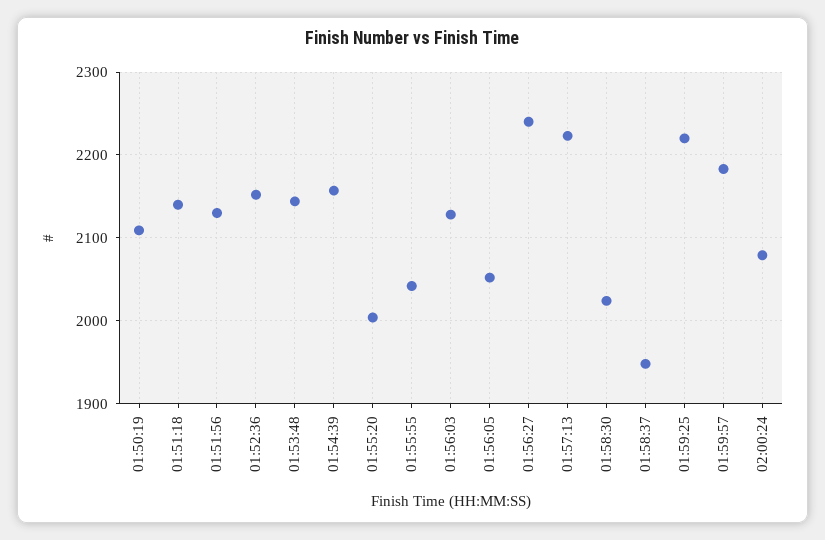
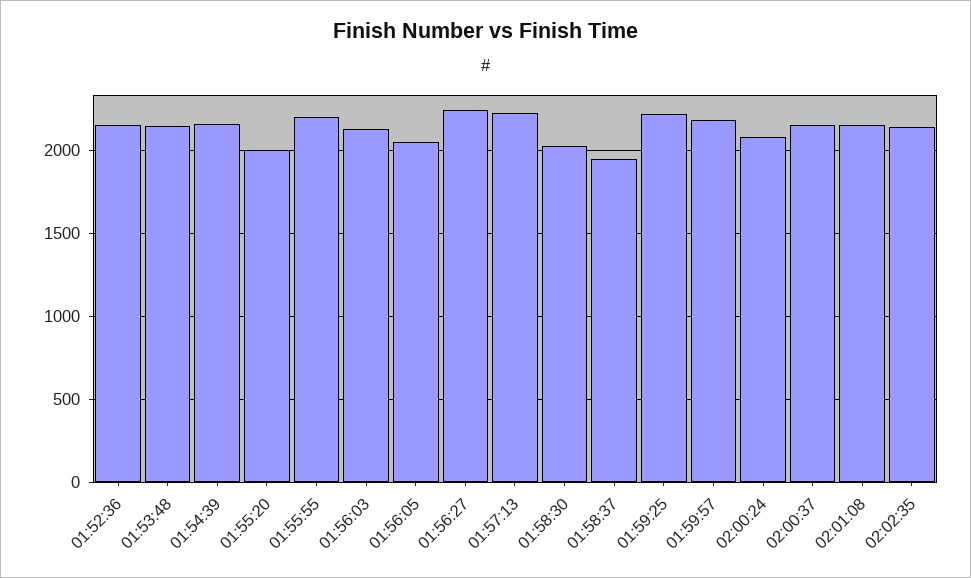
01:50:19: 2110 -> none
01:51:18: 2140 -> none
01:51:56: 2130 -> none
01:55:55: 2040 -> 2200
02:00:37: none -> 2150
02:01:08: none -> 2150
02:02:35: none -> 2150

